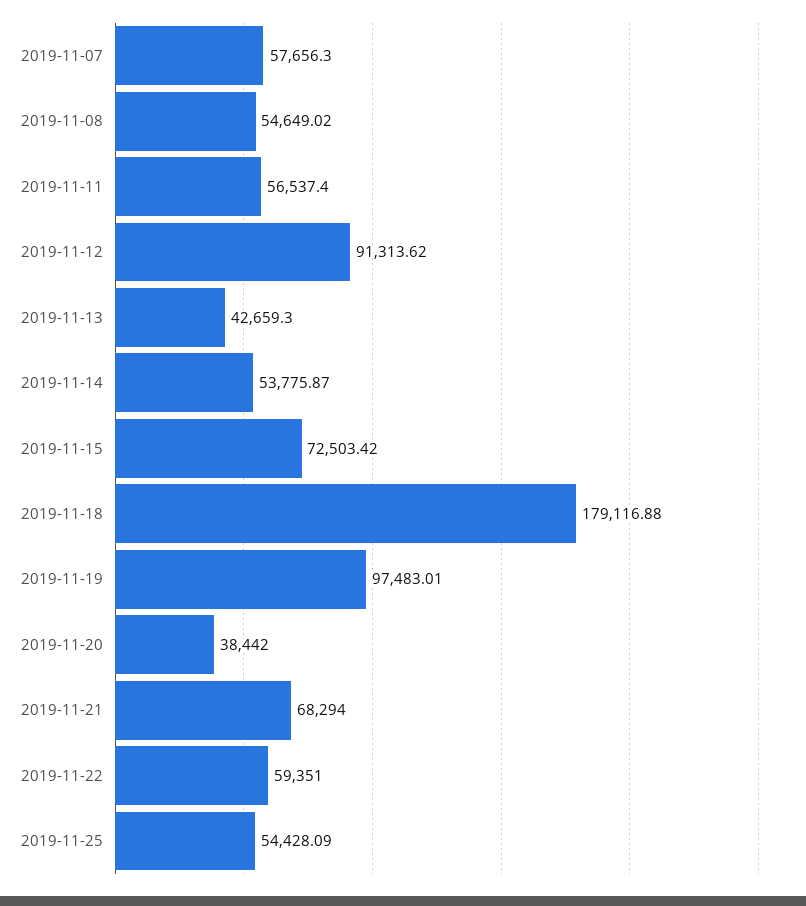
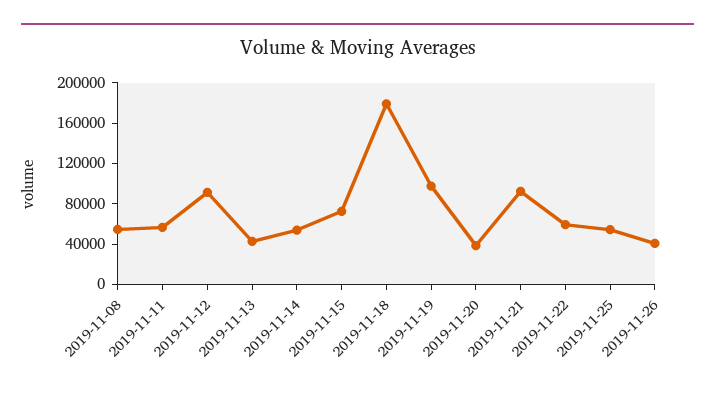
2019-11-07: 57656.3 -> none
2019-11-21: 68294 -> 90000
2019-11-26: none -> 40000

